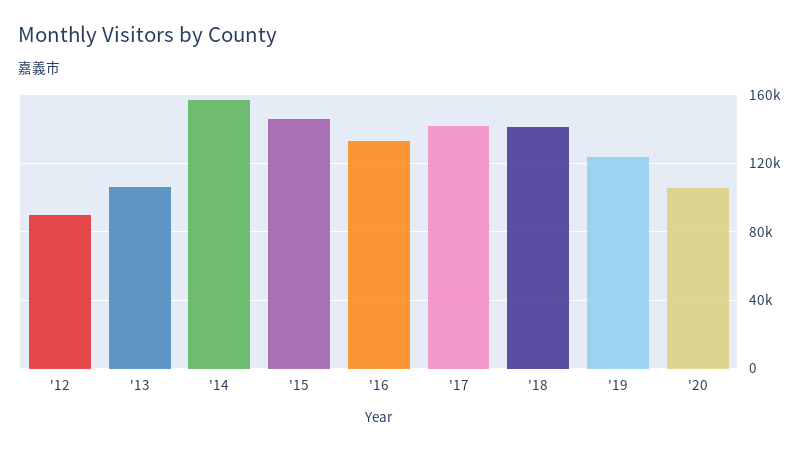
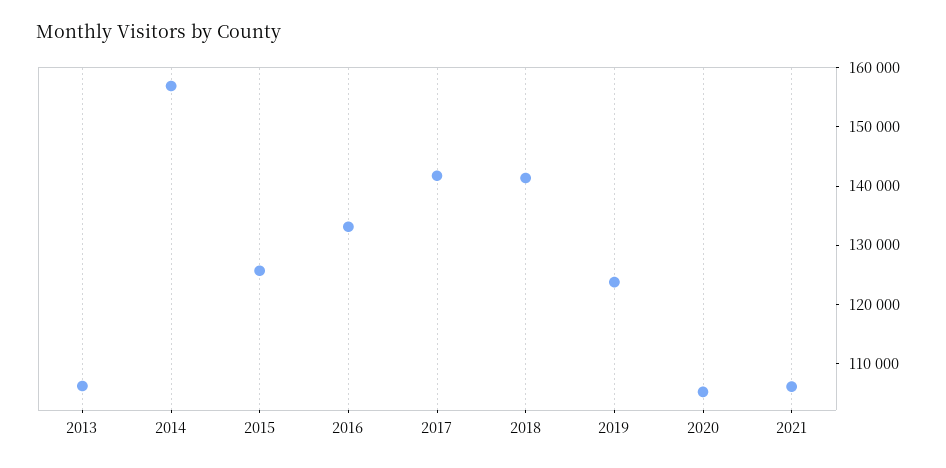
'12: 90000 -> none
'15: 145000 -> 126000
2021: none -> 106000

